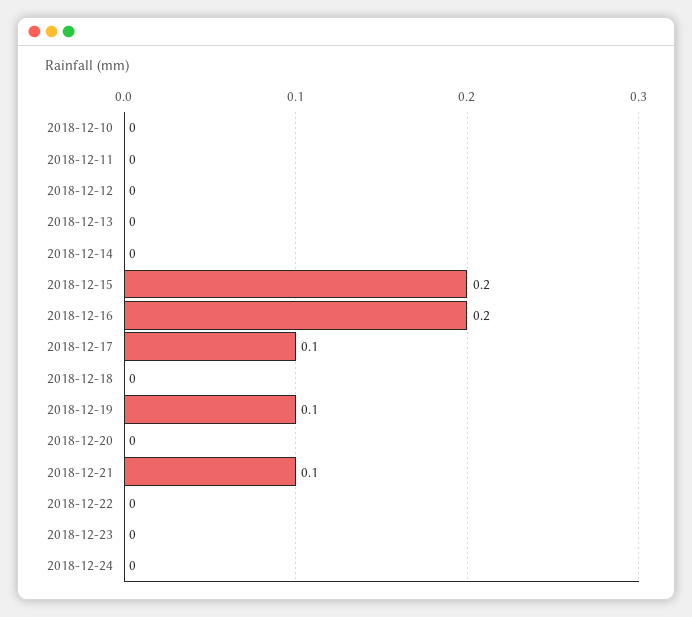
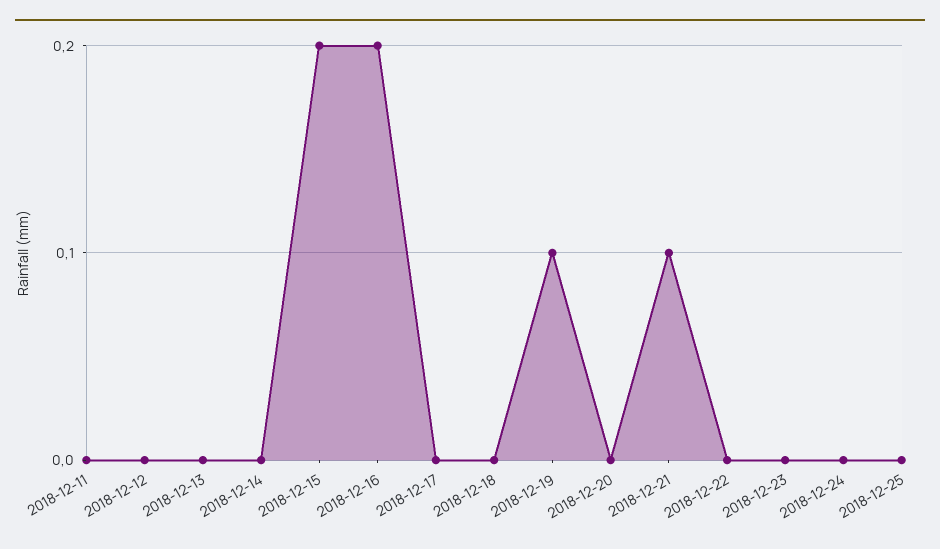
2018-12-10: 0 -> none
2018-12-17: 0.1 -> 0
2018-12-25: none -> 0

